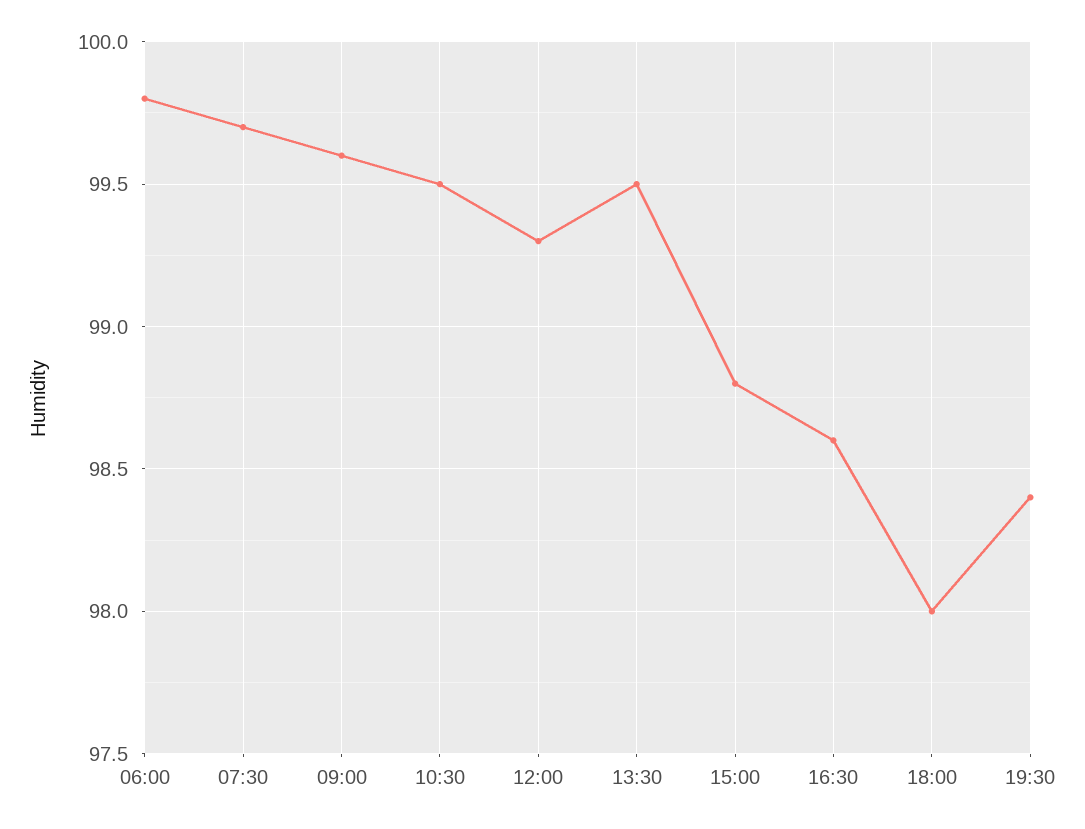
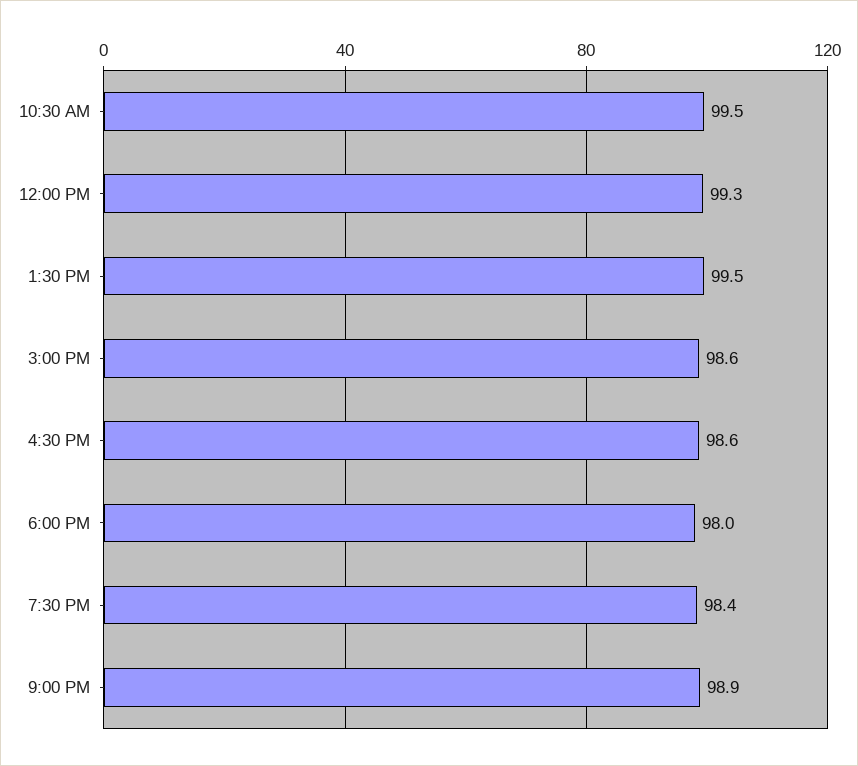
06:00: 99.8 -> none
07:30: 99.7 -> none
09:00: 99.6 -> none
15:00: 98.8 -> 98.6
9:00 PM: none -> 98.9

